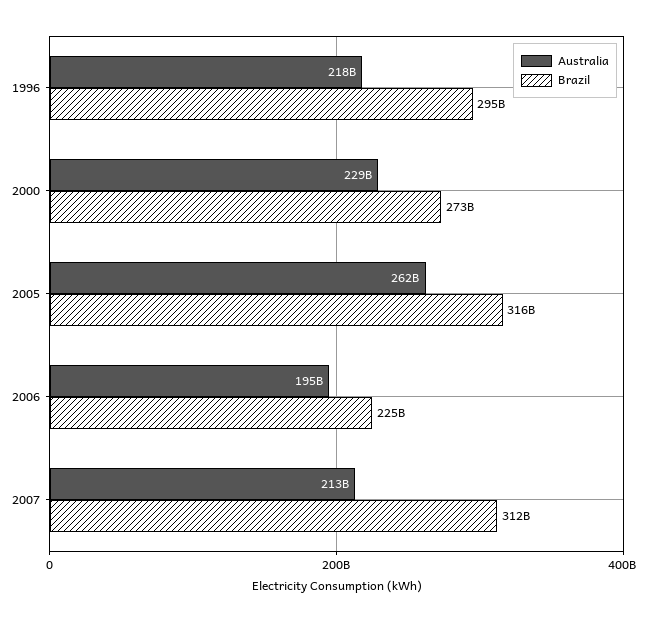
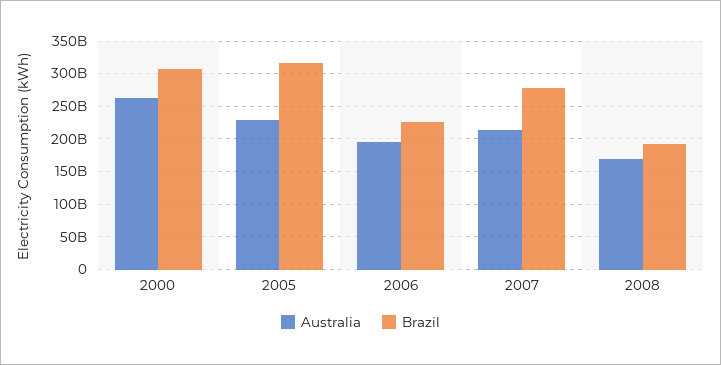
Australia, 1996: 218000000000 -> none
Brazil, 1996: 295000000000 -> none
Australia, 2000: 229000000000 -> 260000000000
Brazil, 2000: 273000000000 -> 310000000000
Australia, 2005: 262000000000 -> 230000000000
Brazil, 2007: 312000000000 -> 280000000000
Australia, 2008: none -> 170000000000
Brazil, 2008: none -> 190000000000

